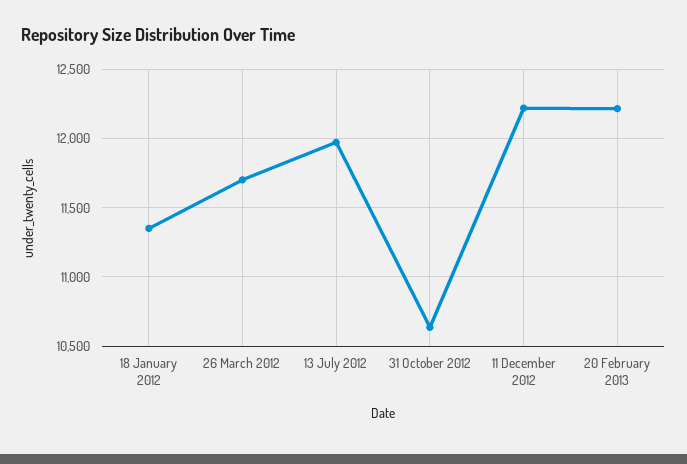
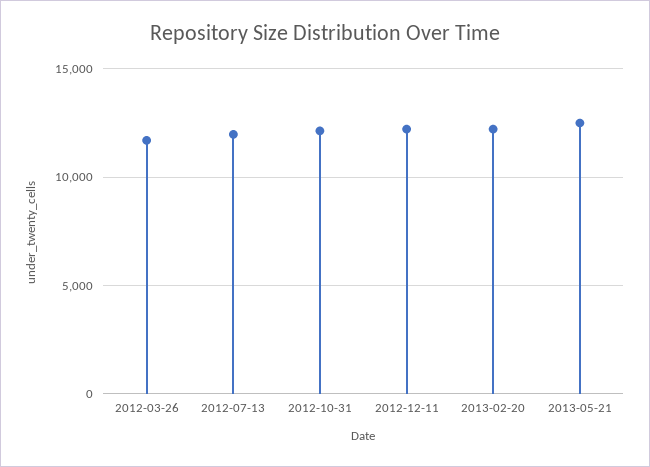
18 January 2012: 11350 -> none
31 October 2012: 10650 -> 12000
2013-05-21: none -> 12500

